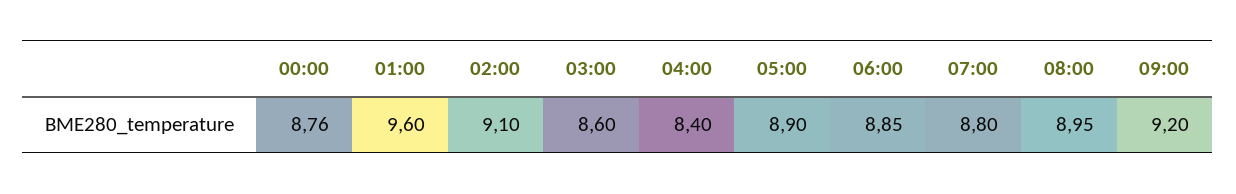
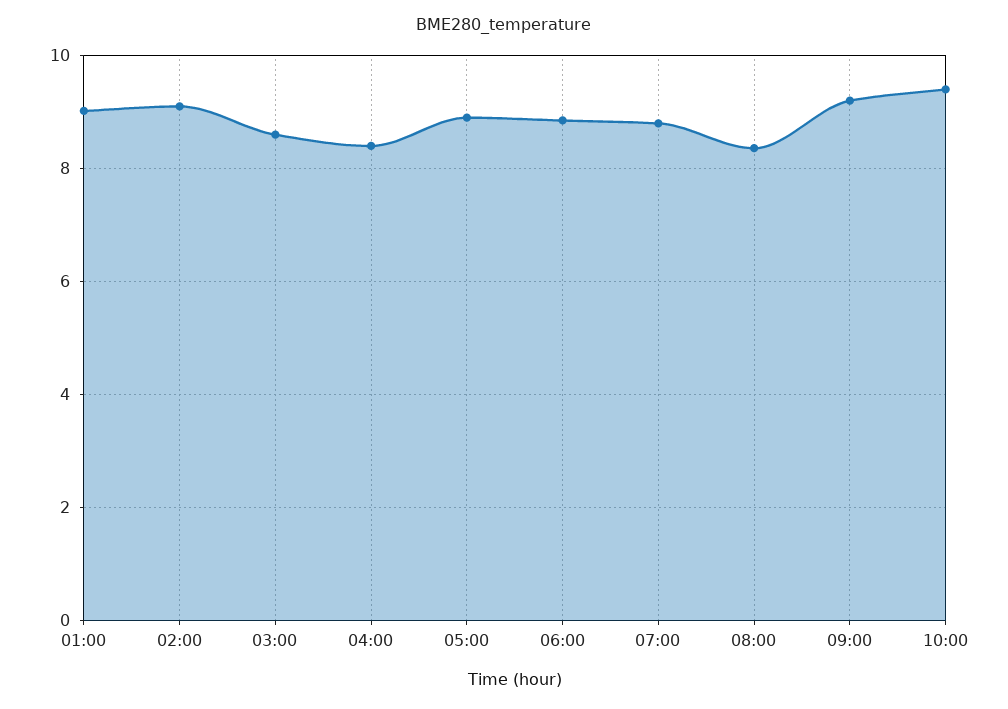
00:00: 8.76 -> none
01:00: 9.6 -> 9
08:00: 8.95 -> 8.4
10:00: none -> 9.4

